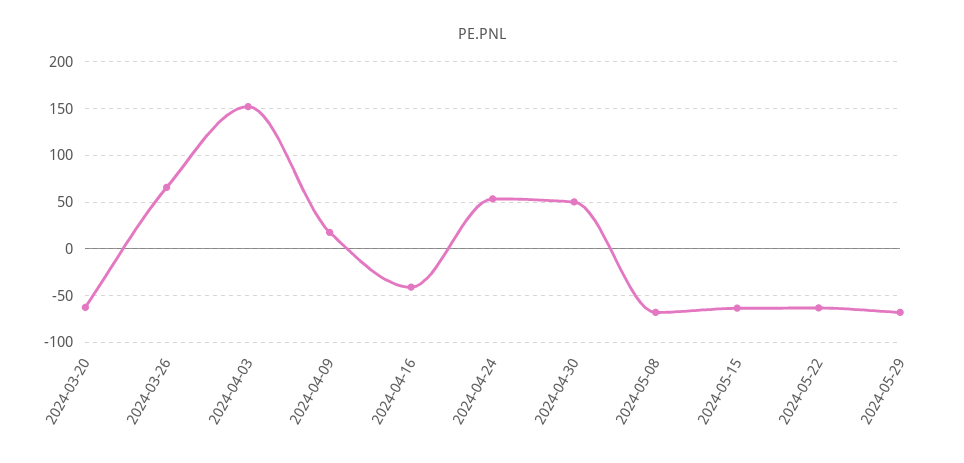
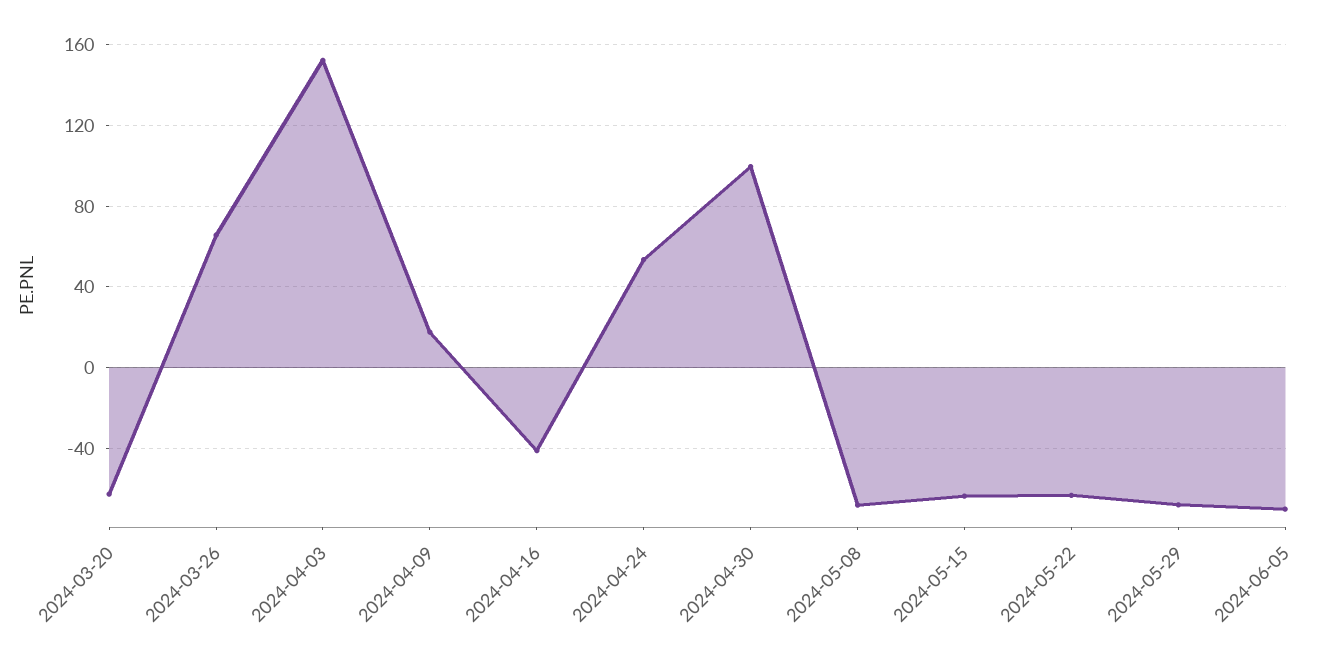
2024-04-30: 50 -> 100
2024-06-05: none -> -70

